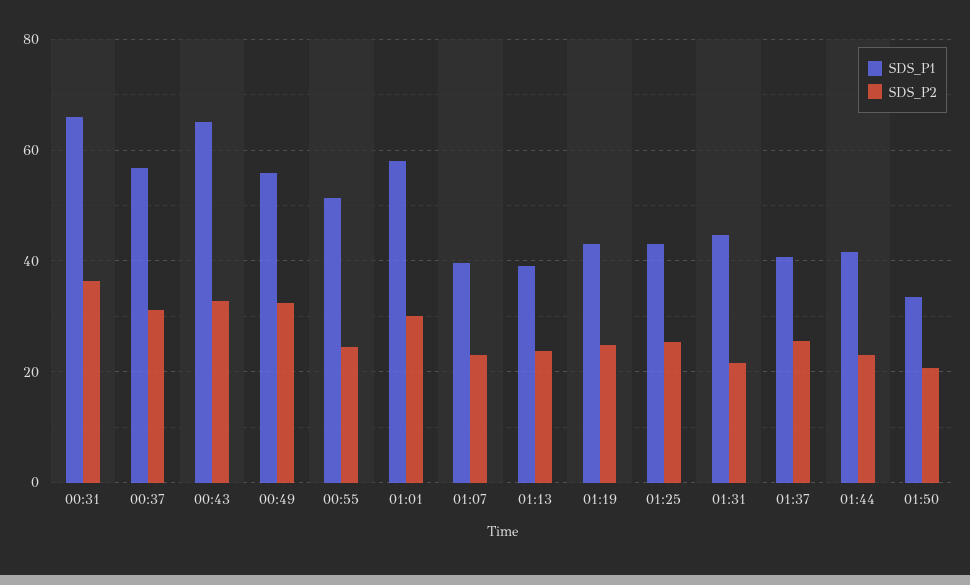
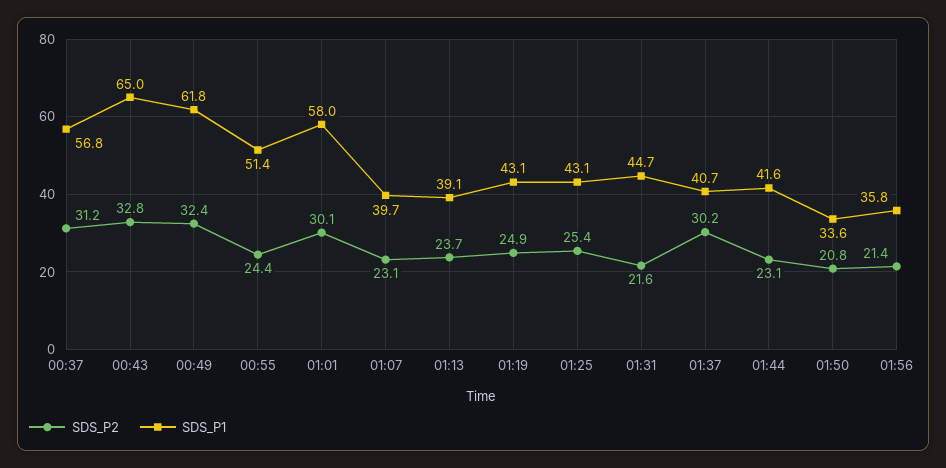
SDS_P1, 00:31: 66 -> none
SDS_P2, 00:31: 36 -> none
SDS_P1, 00:49: 56 -> 61.8
SDS_P2, 01:37: 26 -> 30.2
SDS_P2, 01:56: none -> 21.4
SDS_P1, 01:56: none -> 35.8

